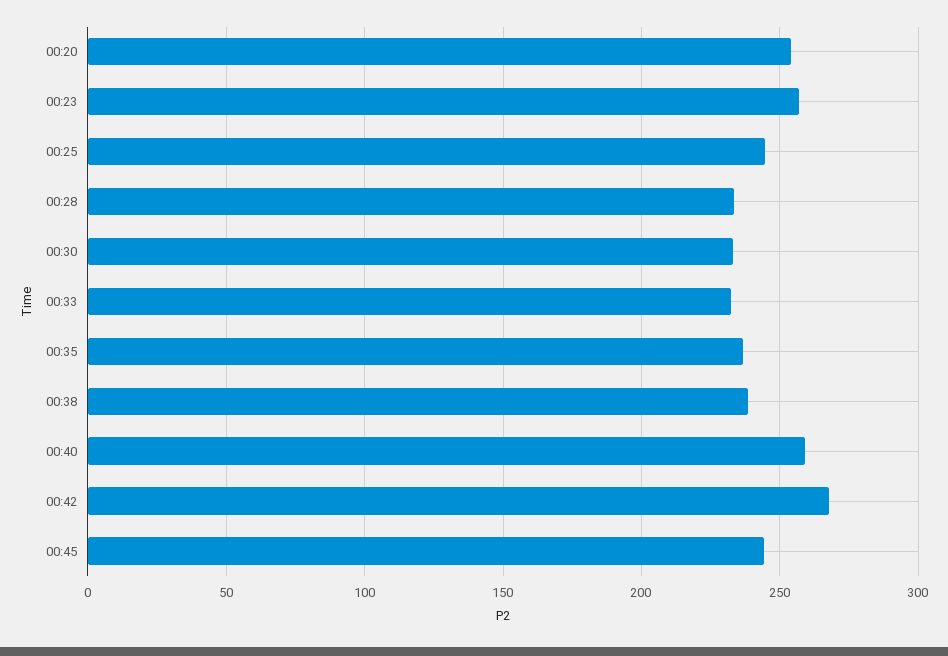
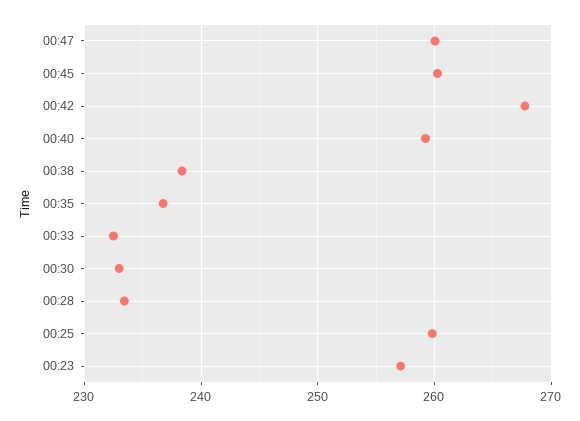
00:20: 255 -> none
00:25: 245 -> 260
00:45: 245 -> 260
00:47: none -> 260

